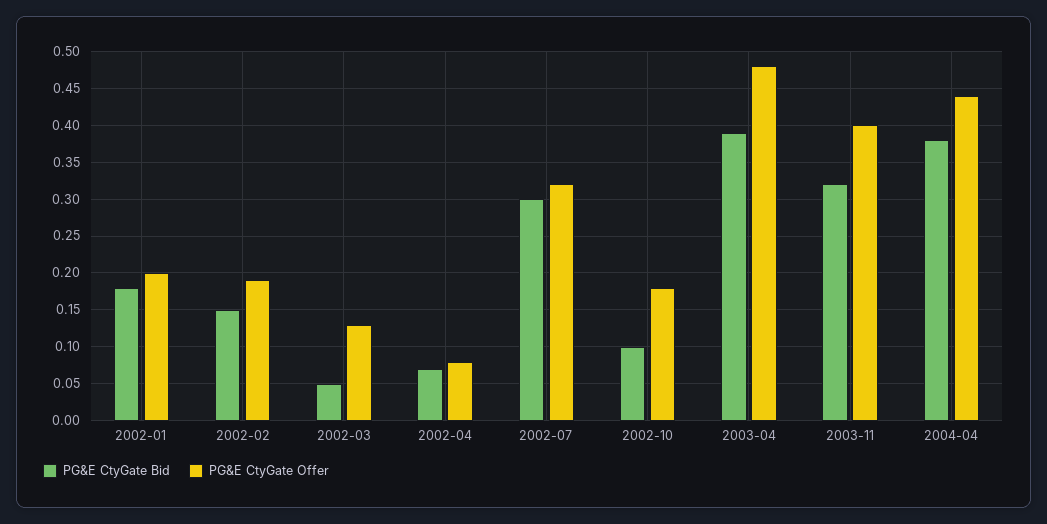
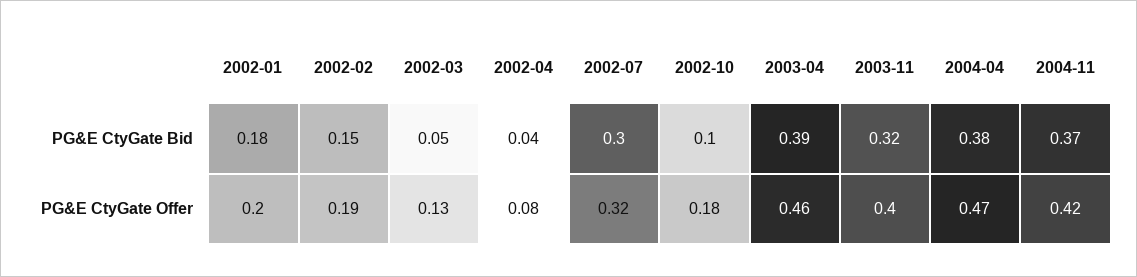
PG&E CtyGate Bid, 2002-04: 0.07 -> 0.04
PG&E CtyGate Offer, 2003-04: 0.48 -> 0.46
PG&E CtyGate Offer, 2004-04: 0.44 -> 0.47
PG&E CtyGate Bid, 2004-11: none -> 0.37
PG&E CtyGate Offer, 2004-11: none -> 0.42

